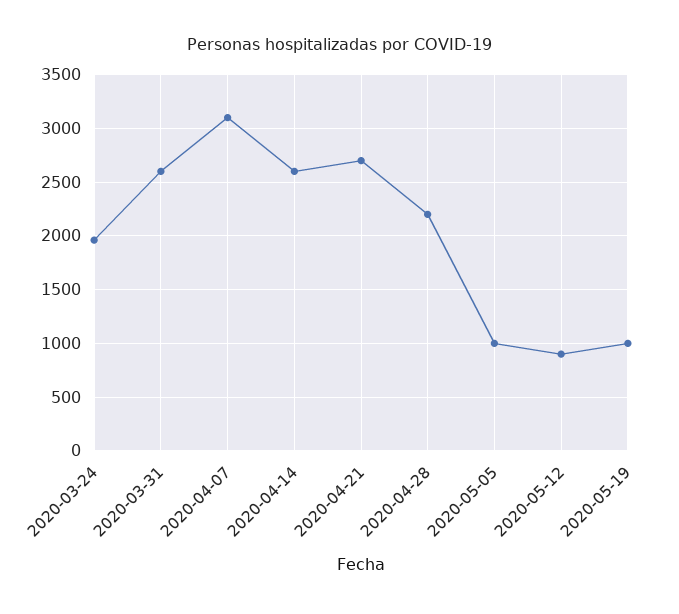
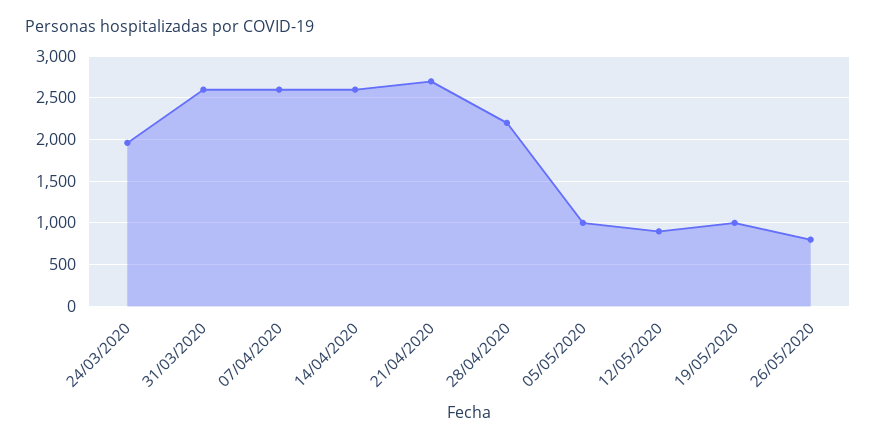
2020-04-07: 3100 -> 2600
26/05/2020: none -> 800

